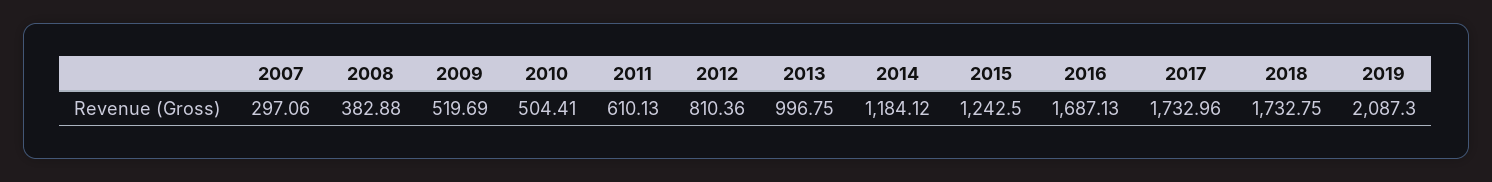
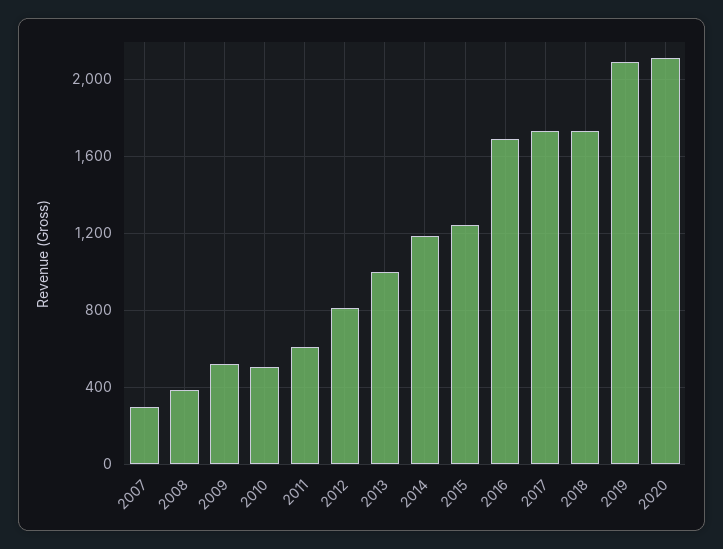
2020: none -> 2100

